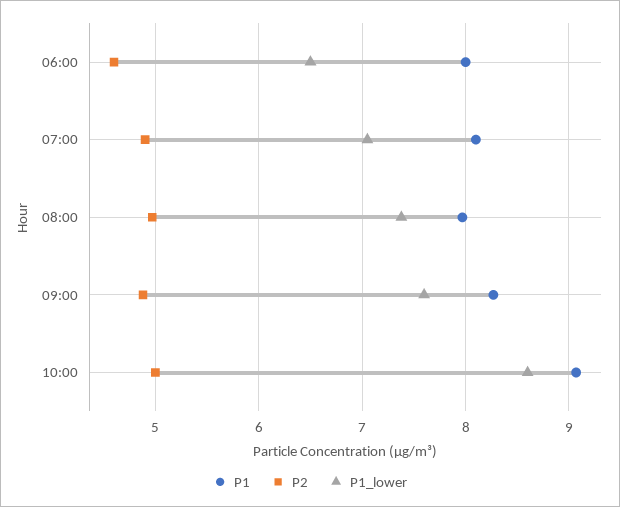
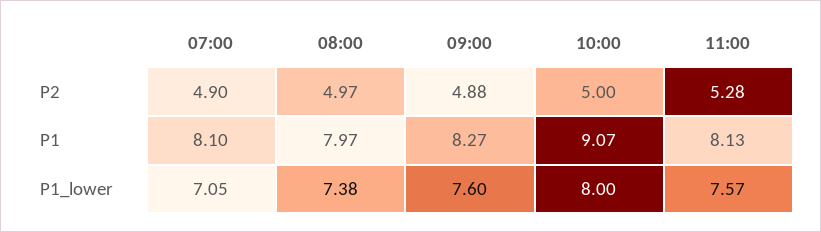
P1, 06:00: 8 -> none
P2, 06:00: 4.6 -> none
P1_lower, 06:00: 6.5 -> none
P1_lower, 10:00: 8.6 -> 8
P2, 11:00: none -> 5.28
P1, 11:00: none -> 8.13
P1_lower, 11:00: none -> 7.57

